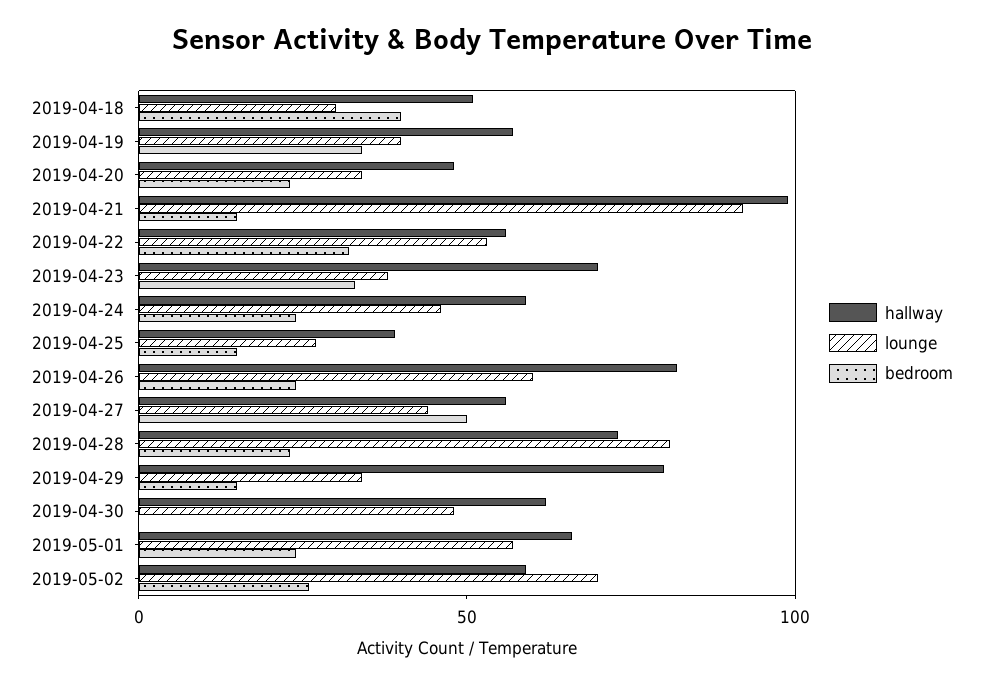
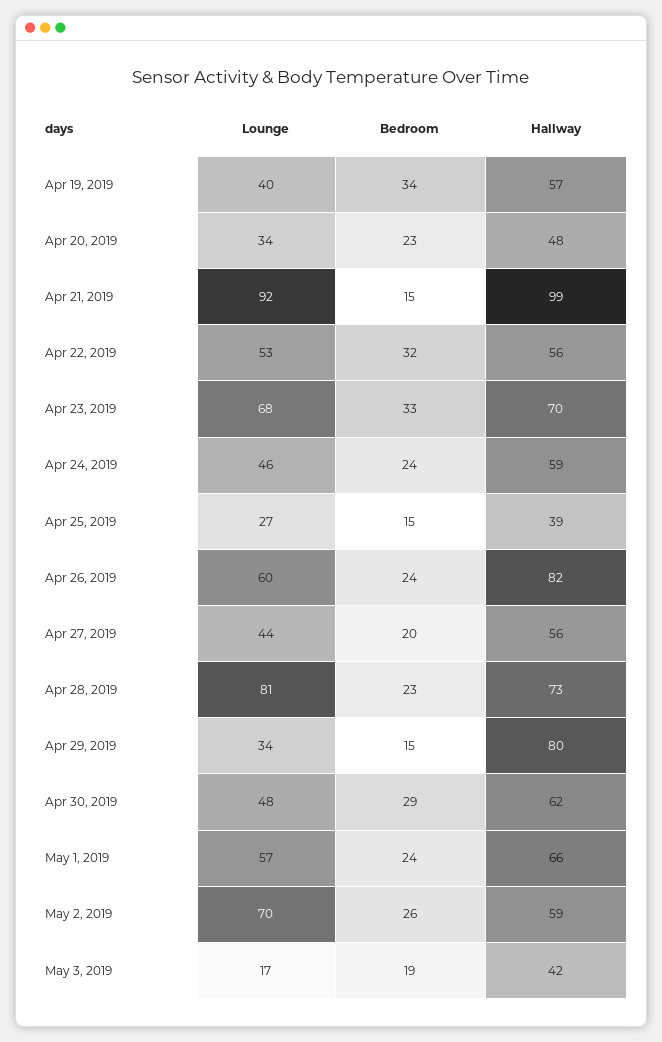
hallway, 2019-04-18: 50 -> none
lounge, 2019-04-18: 30 -> none
bedroom, 2019-04-18: 40 -> none
lounge, 2019-04-23: 40 -> 68
bedroom, 2019-04-27: 50 -> 20
bedroom, 2019-04-30: 0 -> 29
lounge, May 3, 2019: none -> 17
bedroom, May 3, 2019: none -> 19
hallway, May 3, 2019: none -> 42

